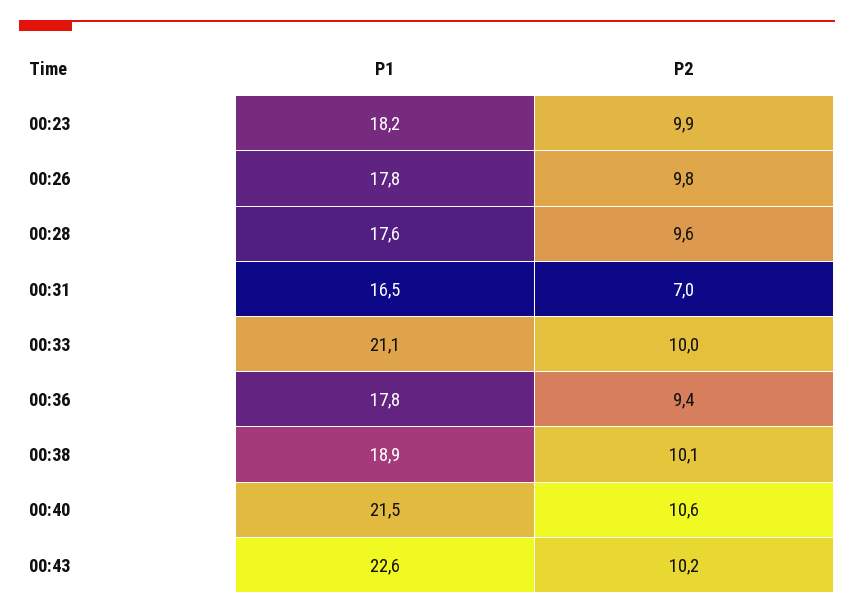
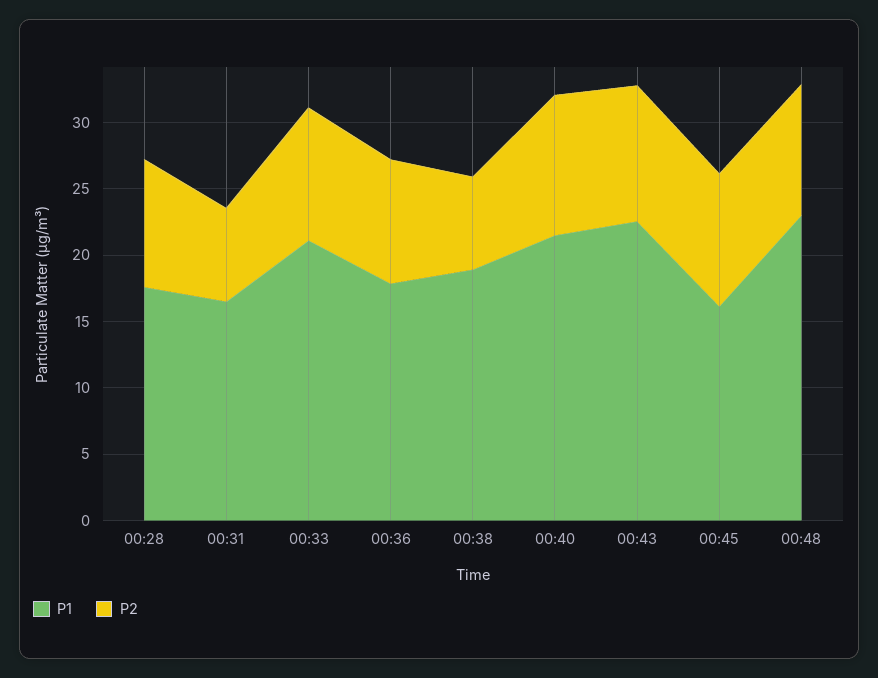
P1, 00:23: 18.2 -> none
P2, 00:23: 9.9 -> none
P1, 00:26: 17.8 -> none
P2, 00:26: 9.8 -> none
P2, 00:38: 10.1 -> 7
P1, 00:45: none -> 16
P2, 00:45: none -> 10
P1, 00:48: none -> 23
P2, 00:48: none -> 10

